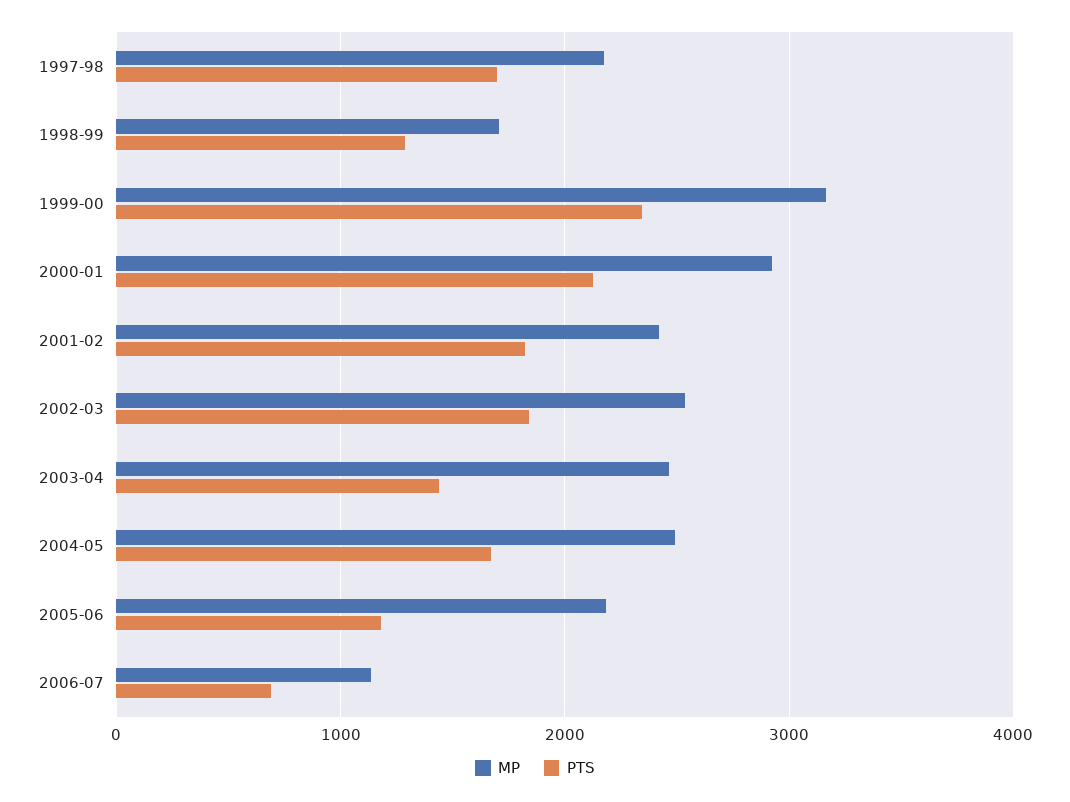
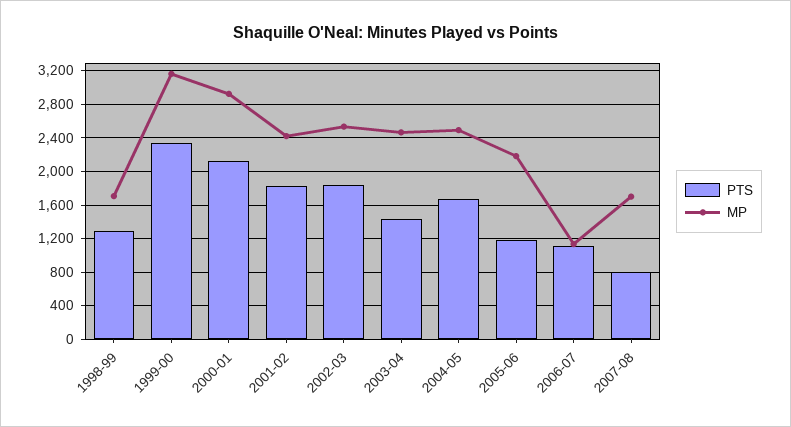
MP, 1997-98: 2200 -> none
PTS, 1997-98: 1700 -> none
PTS, 2006-07: 700 -> 1100
PTS, 2007-08: none -> 800
MP, 2007-08: none -> 1700

